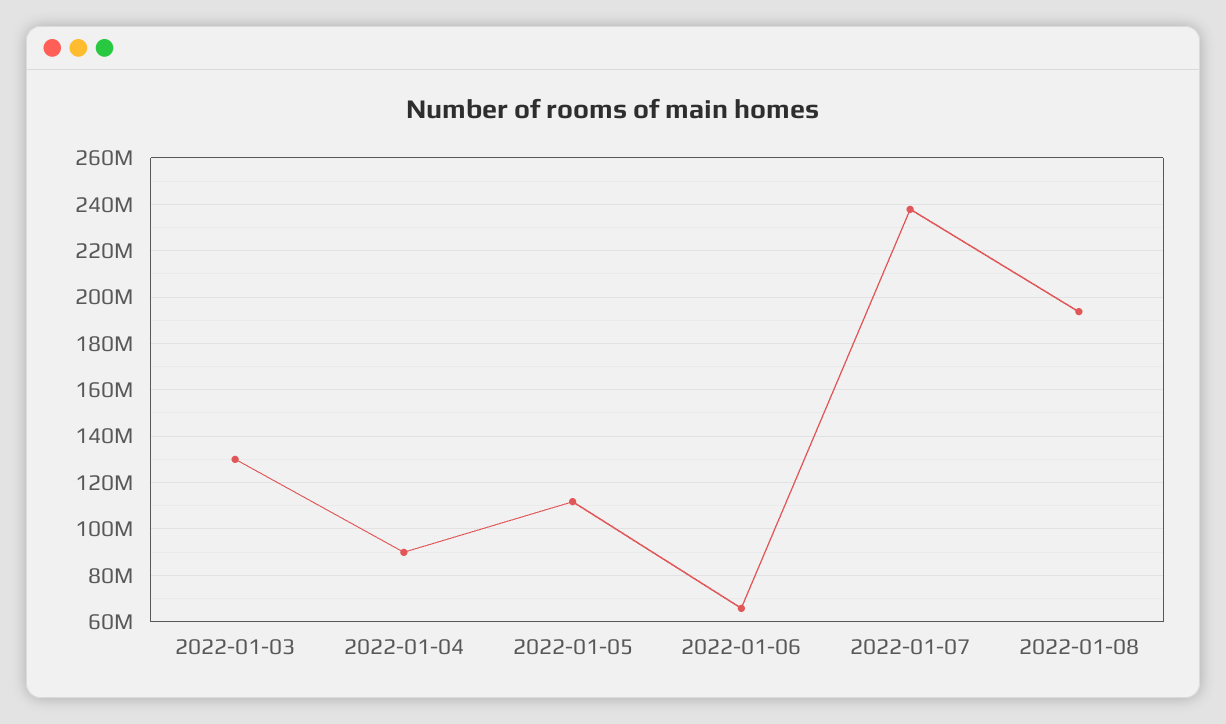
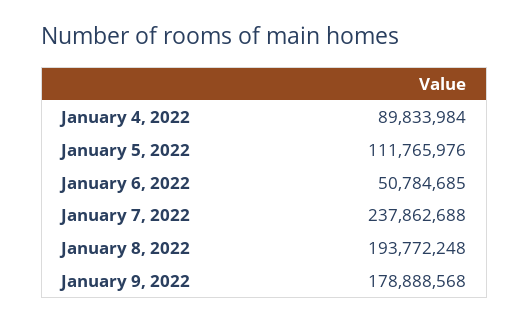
2022-01-03: 130000000 -> none
2022-01-06: 65000000 -> 50784685
January 9, 2022: none -> 178888568

